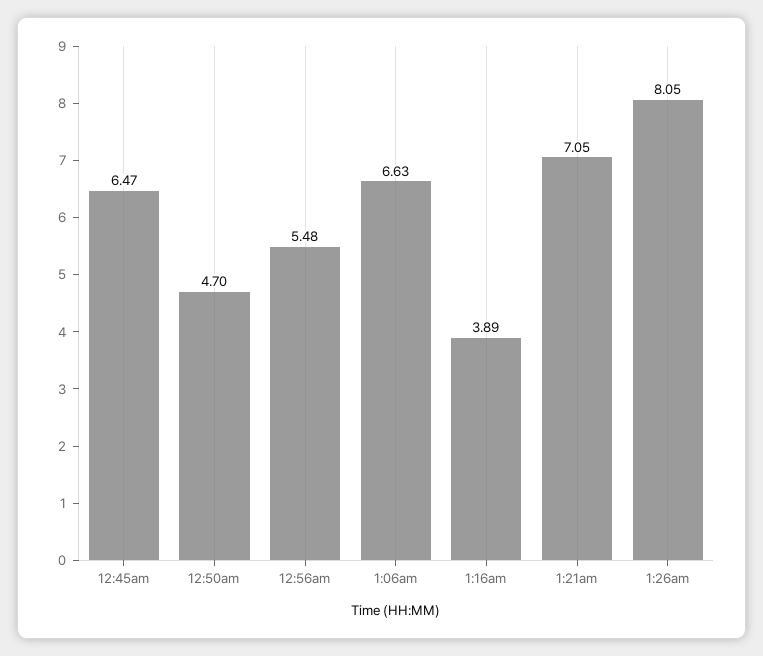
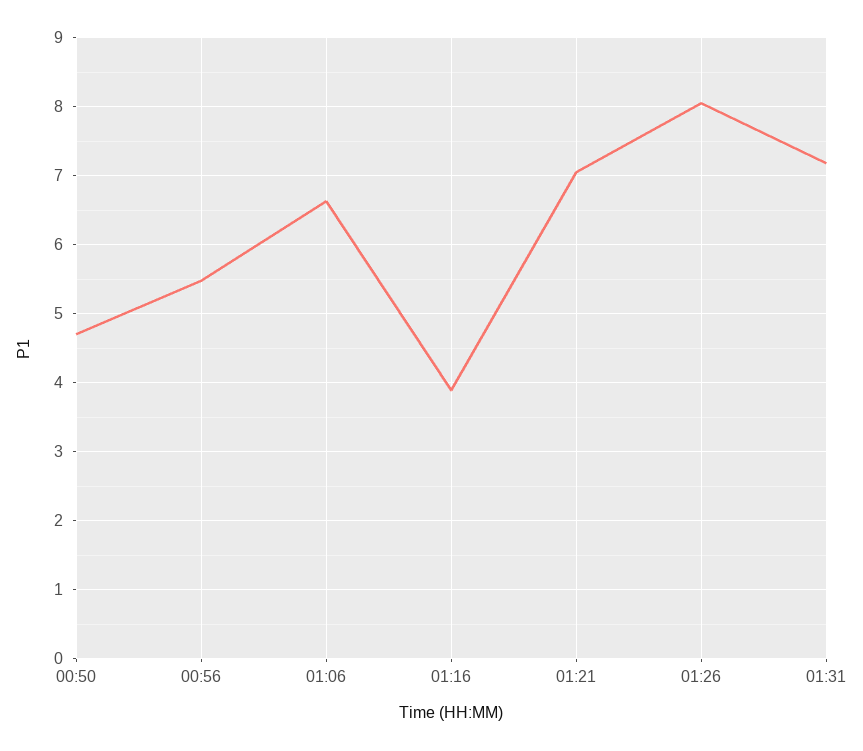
12:45am: 6.47 -> none
01:31: none -> 7.2

